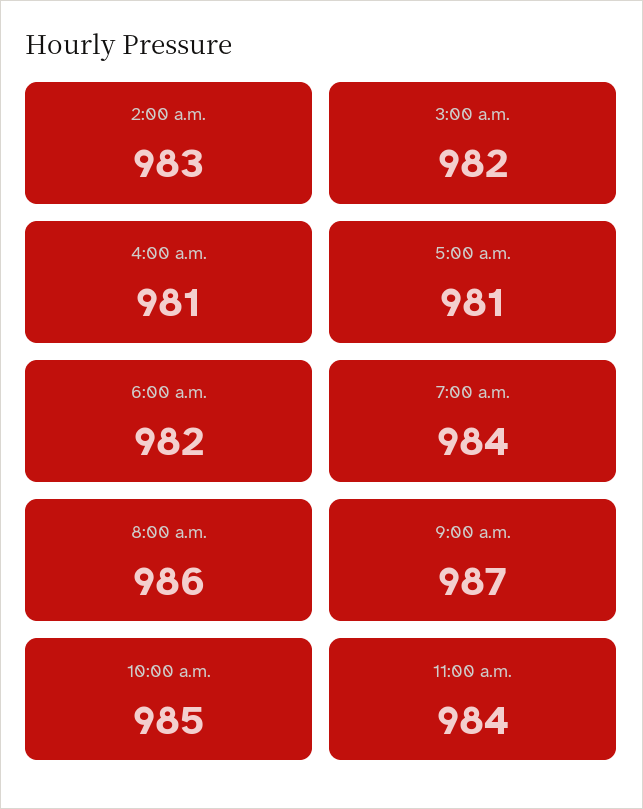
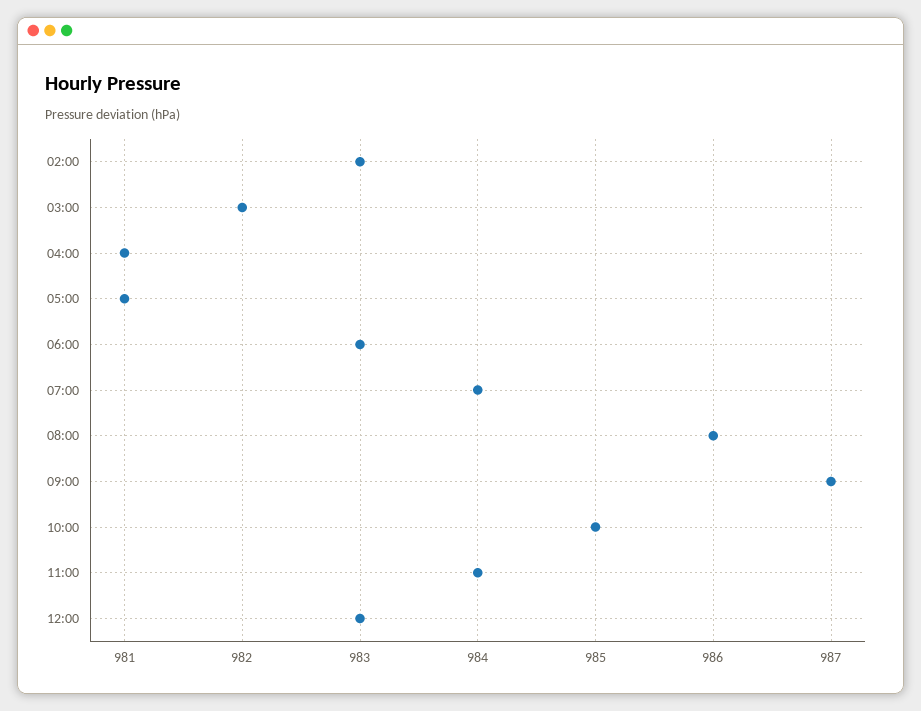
6:00 a.m.: 982 -> 983
12:00: none -> 983

